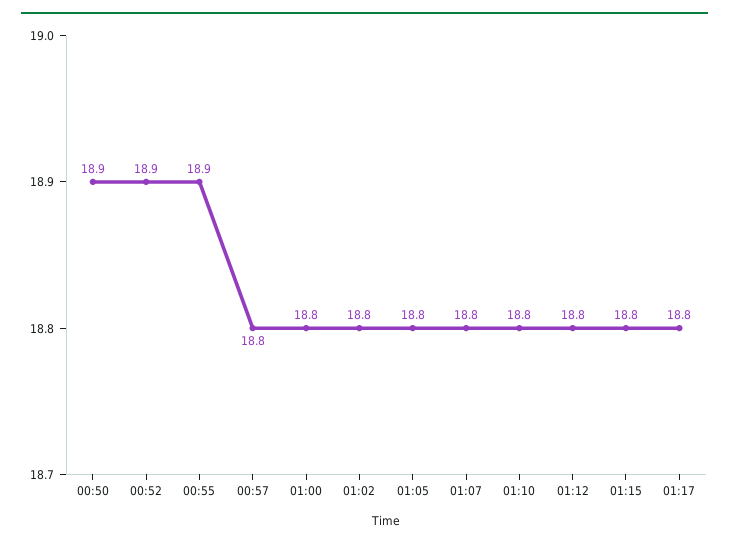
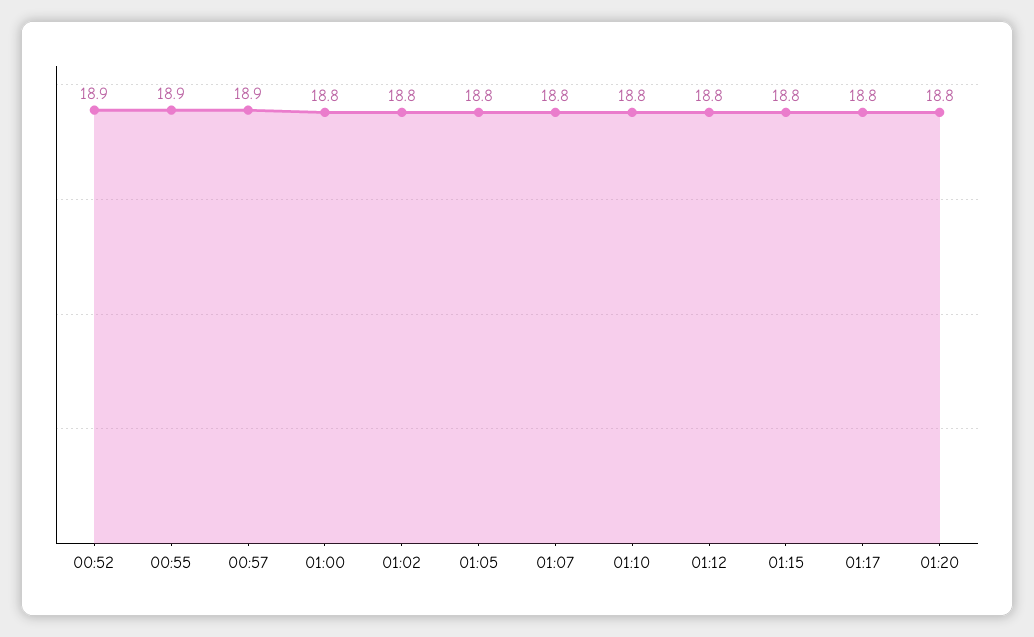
00:50: 18.9 -> none
00:57: 18.8 -> 18.9
01:20: none -> 18.8

